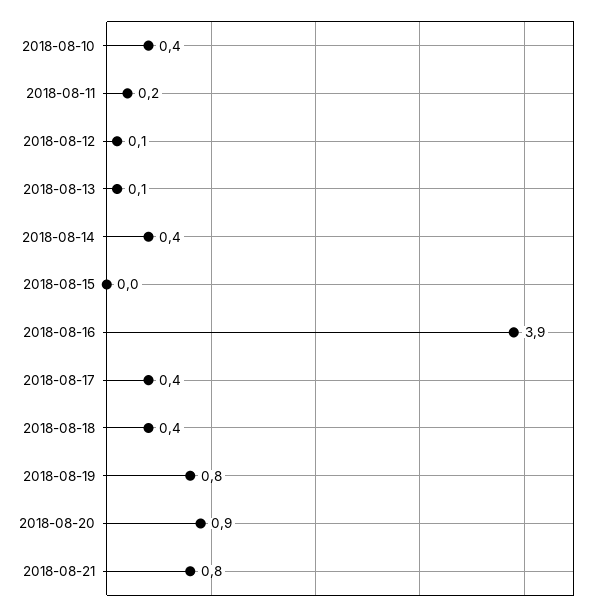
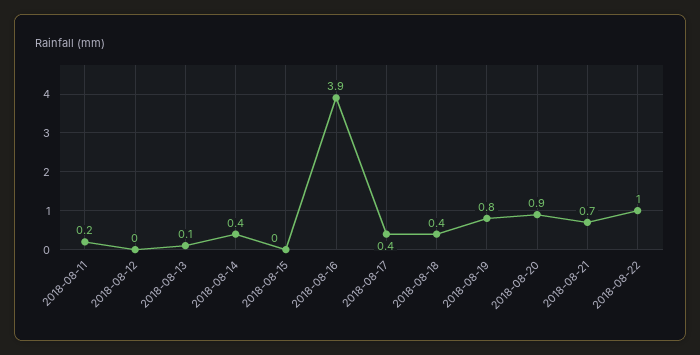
2018-08-10: 0.4 -> none
2018-08-12: 0.1 -> 0
2018-08-21: 0.8 -> 0.7
2018-08-22: none -> 1

